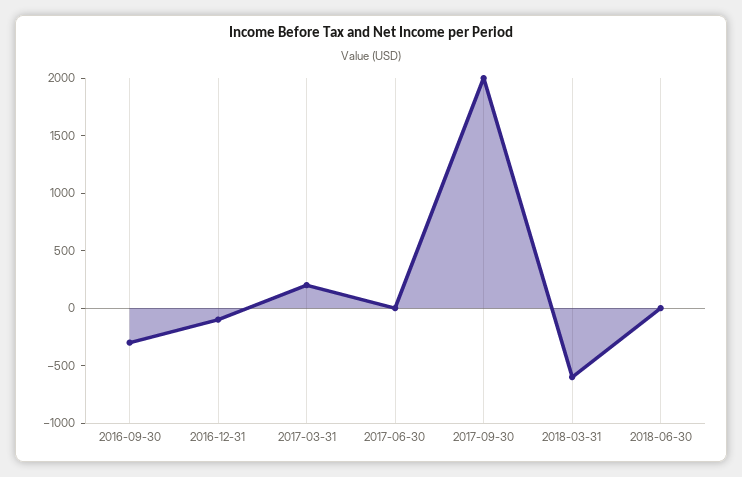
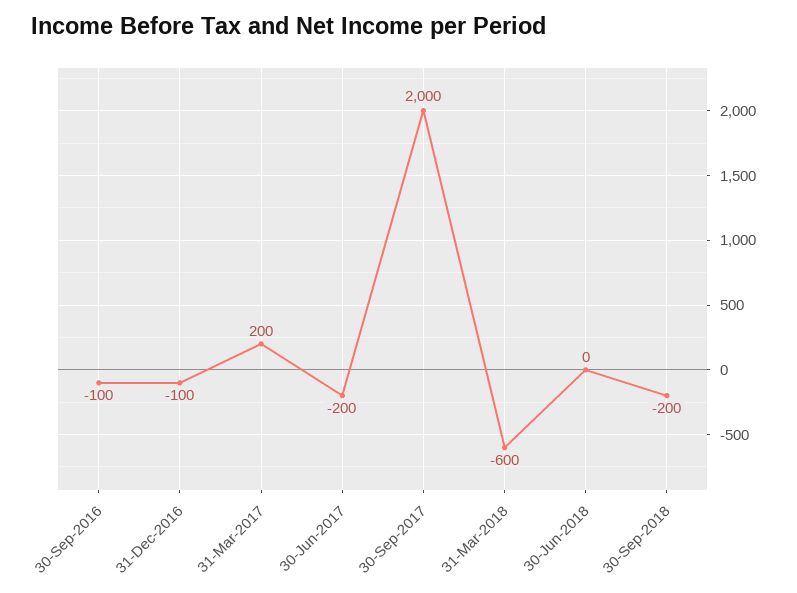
2016-09-30: -300 -> -100
2017-06-30: 0 -> -200
30-Sep-2018: none -> -200

